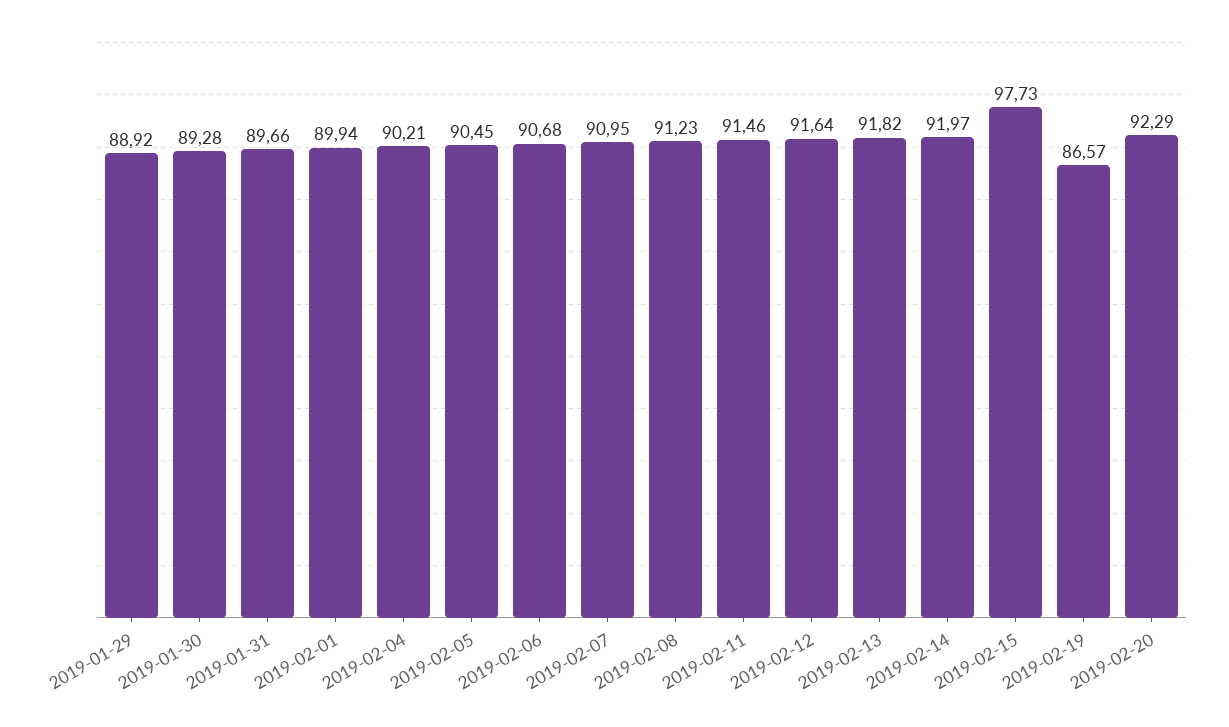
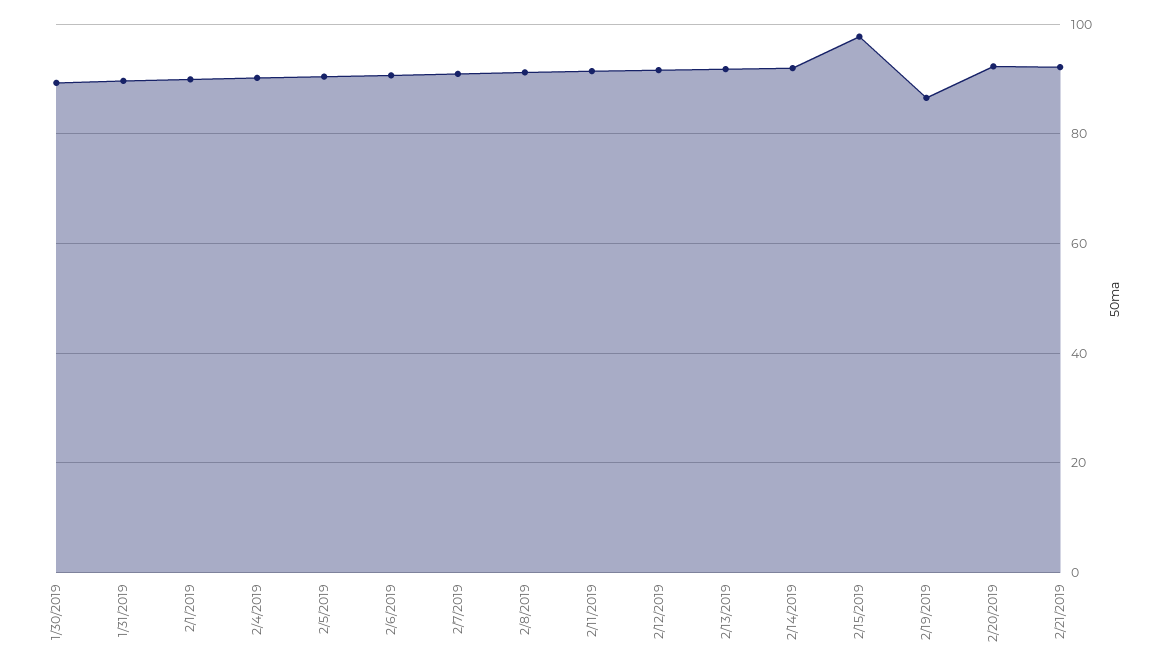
2019-01-29: 88.92 -> none
2/21/2019: none -> 92

